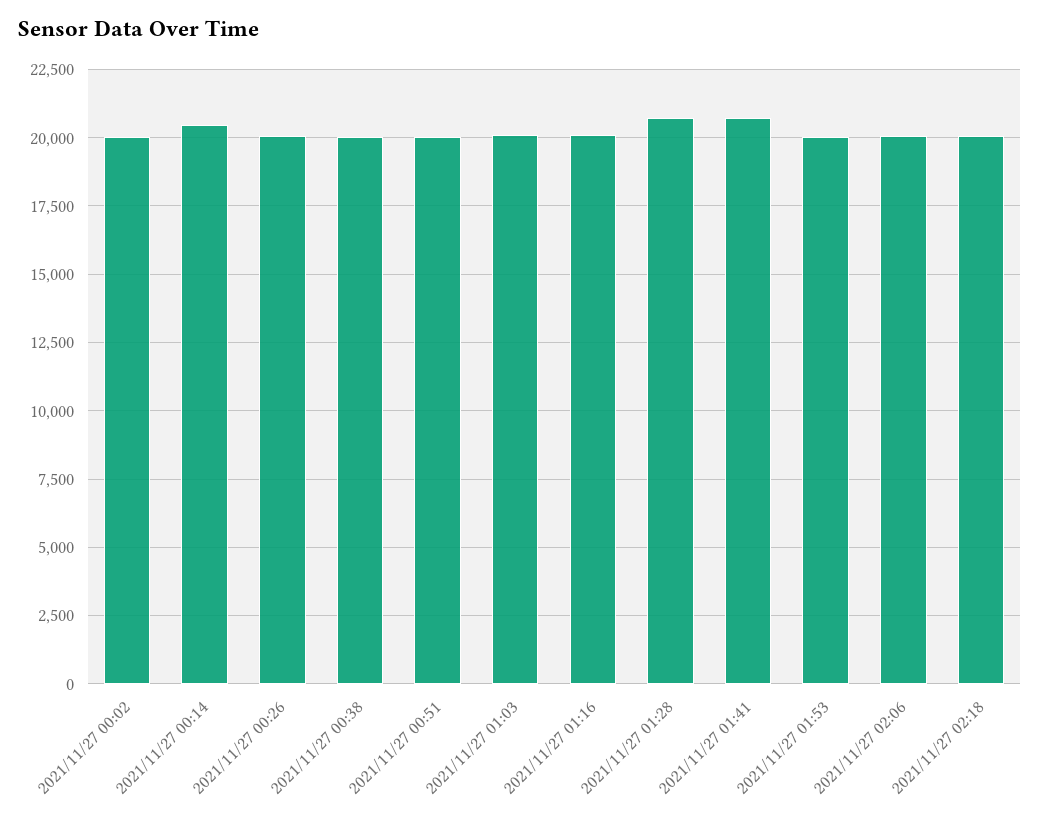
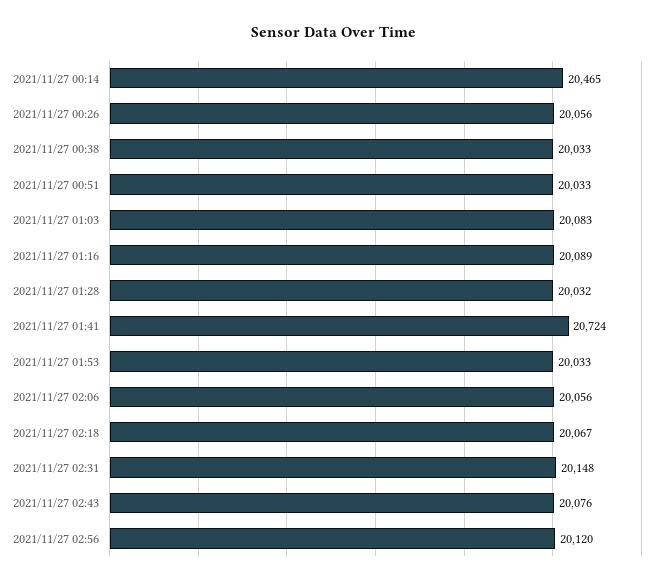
2021/11/27 00:02: 20000 -> none
2021/11/27 01:28: 20750 -> 20032
2021/11/27 02:31: none -> 20148
2021/11/27 02:43: none -> 20076
2021/11/27 02:56: none -> 20120

